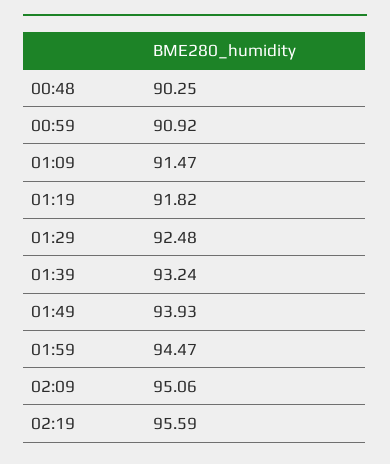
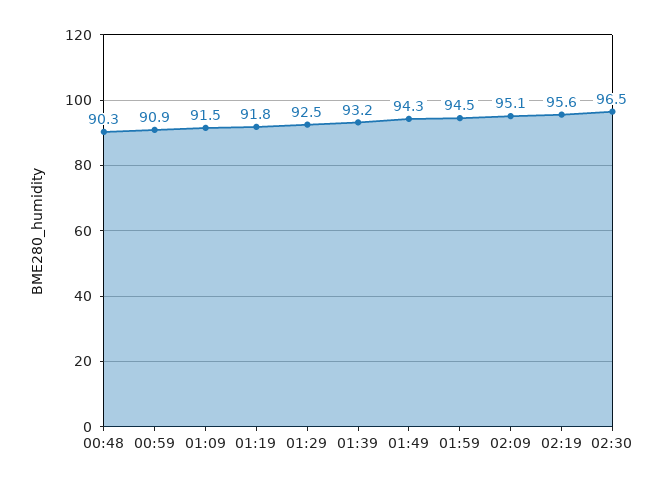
01:49: 93.93 -> 94.3
02:30: none -> 96.5

